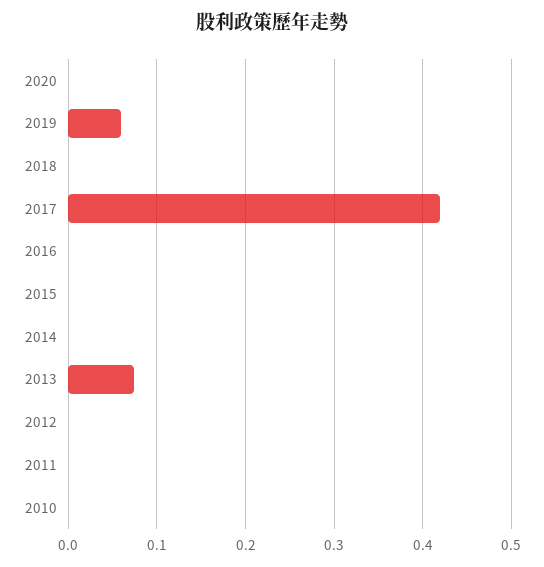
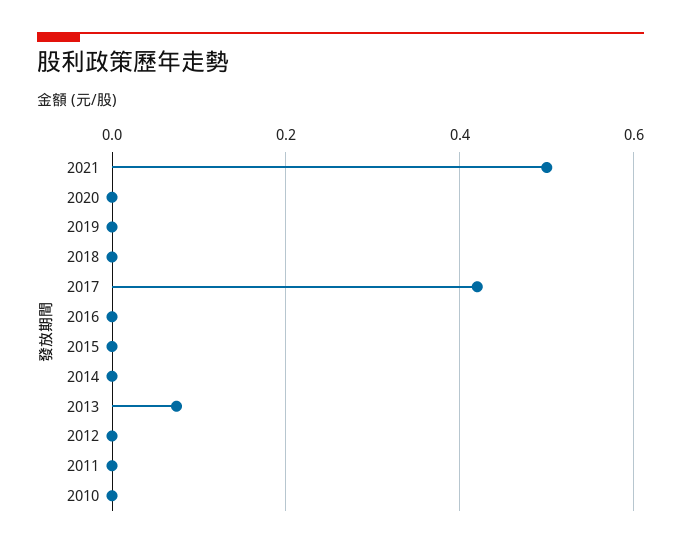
2019: 0.06 -> 0
2021: none -> 0.5

